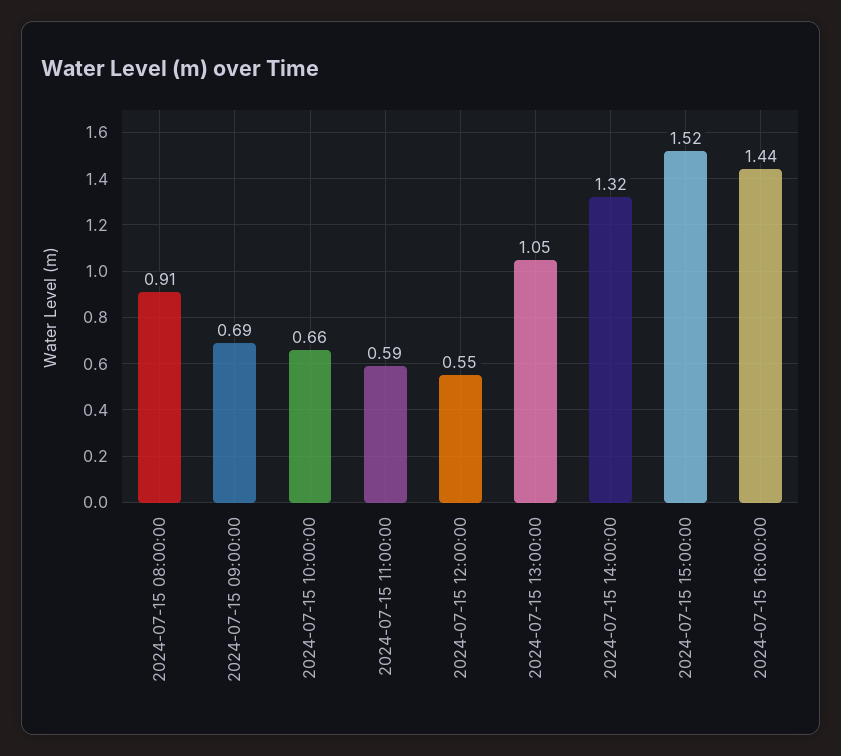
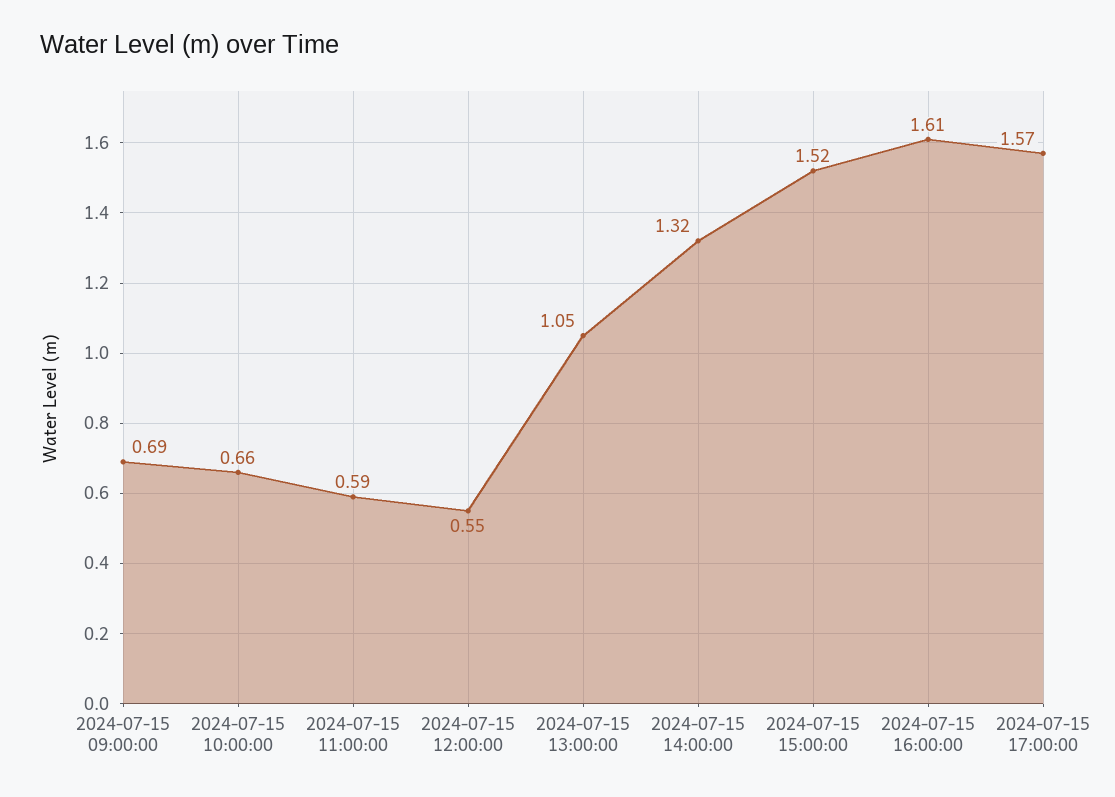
2024-07-15 08:00:00: 0.91 -> none
2024-07-15 16:00:00: 1.44 -> 1.61
2024-07-15 17:00:00: none -> 1.57

